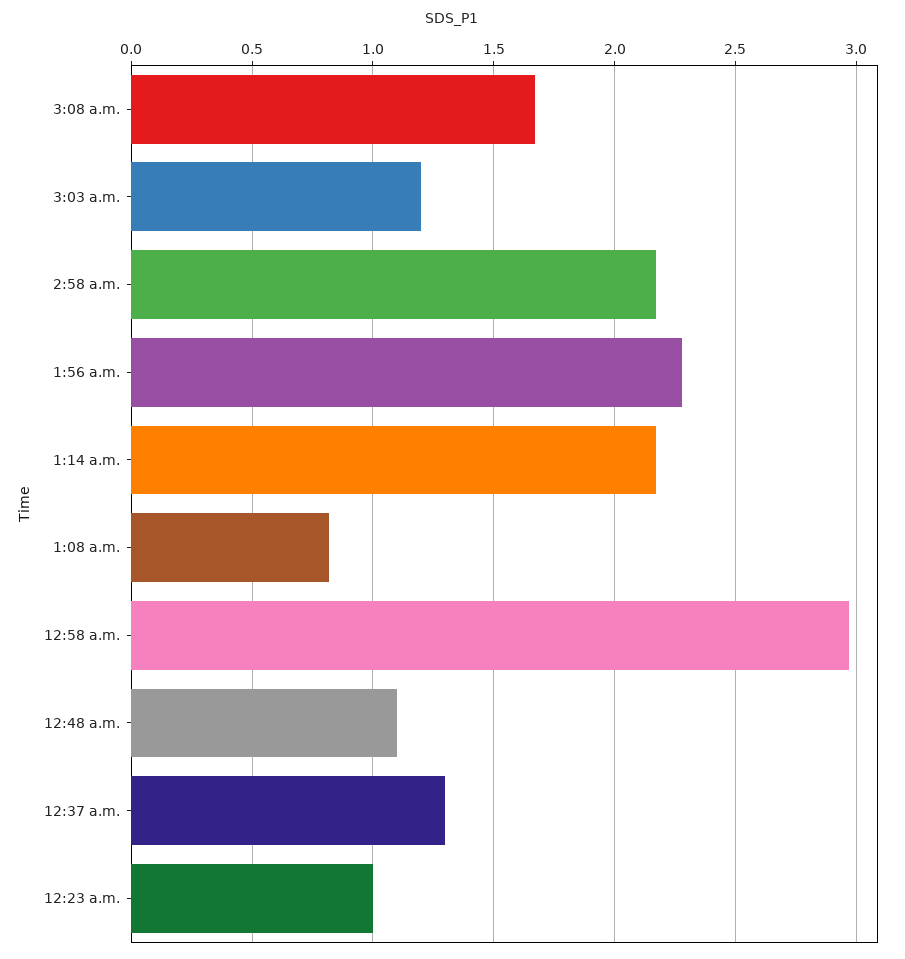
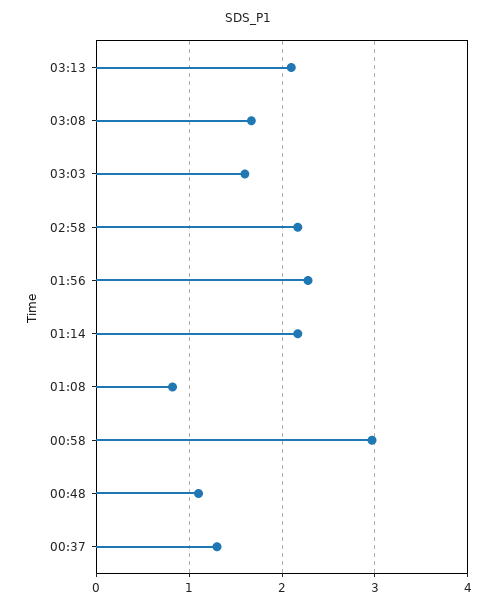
3:03 a.m.: 1.2 -> 1.6
12:23 a.m.: 1 -> none
03:13: none -> 2.1

